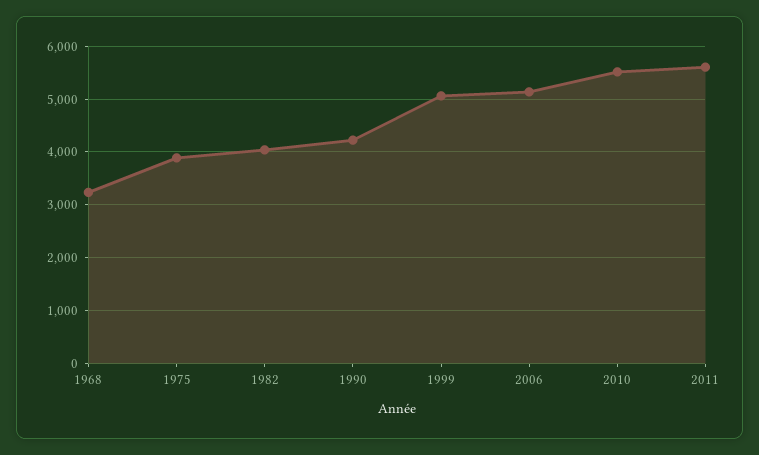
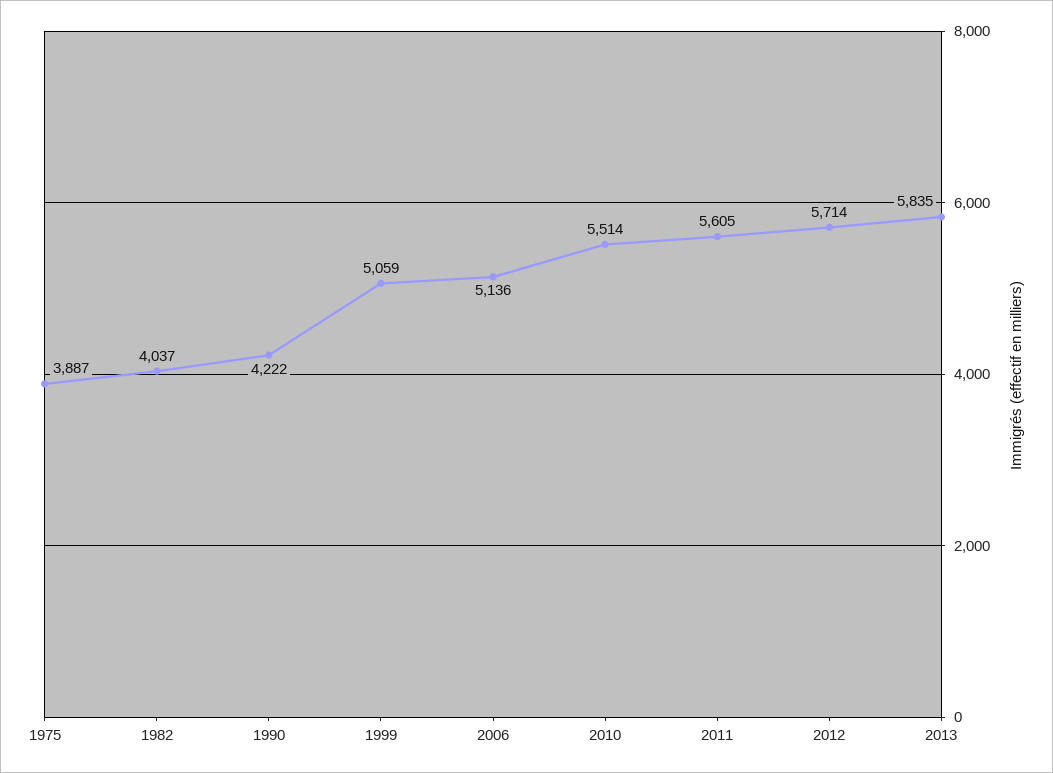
1968: 3200 -> none
2012: none -> 5714
2013: none -> 5835

